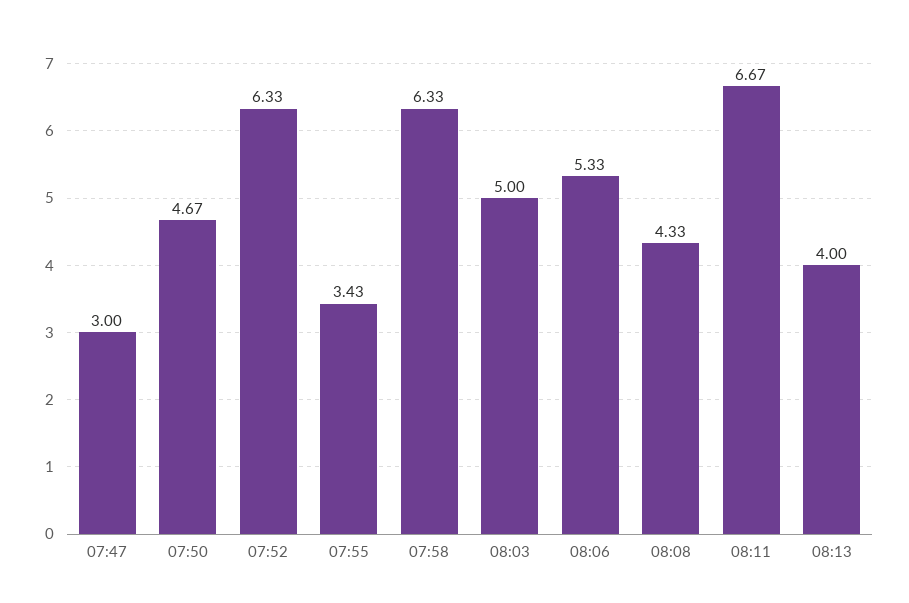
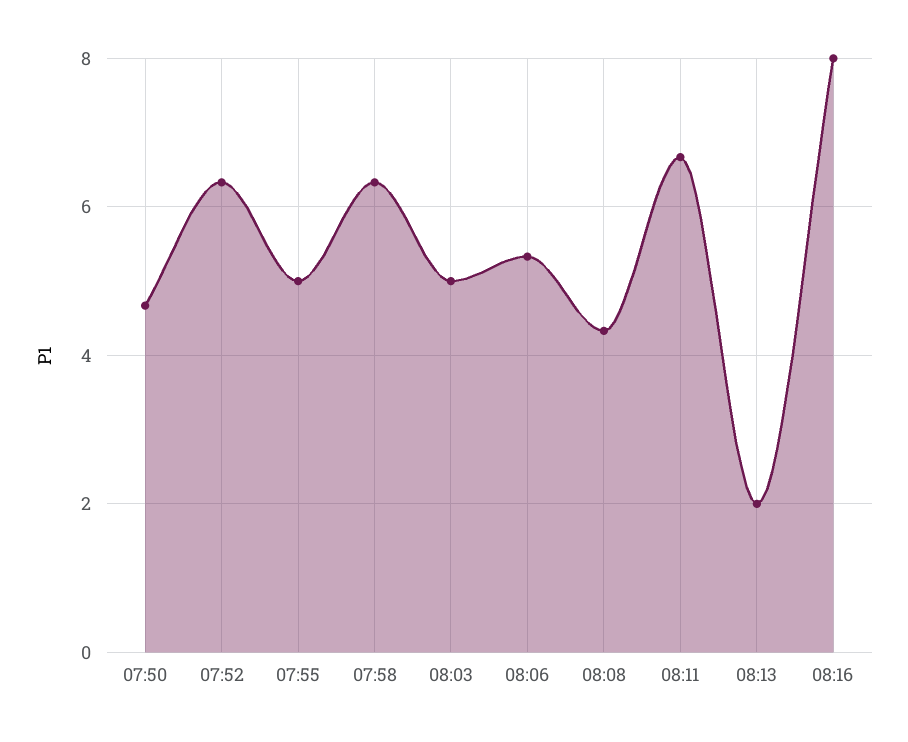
07:47: 3 -> none
07:55: 3.43 -> 5
08:13: 4 -> 2
08:16: none -> 8

